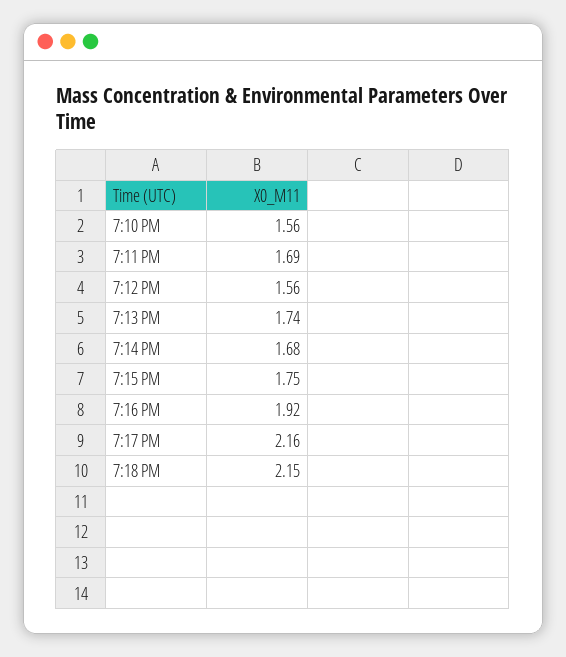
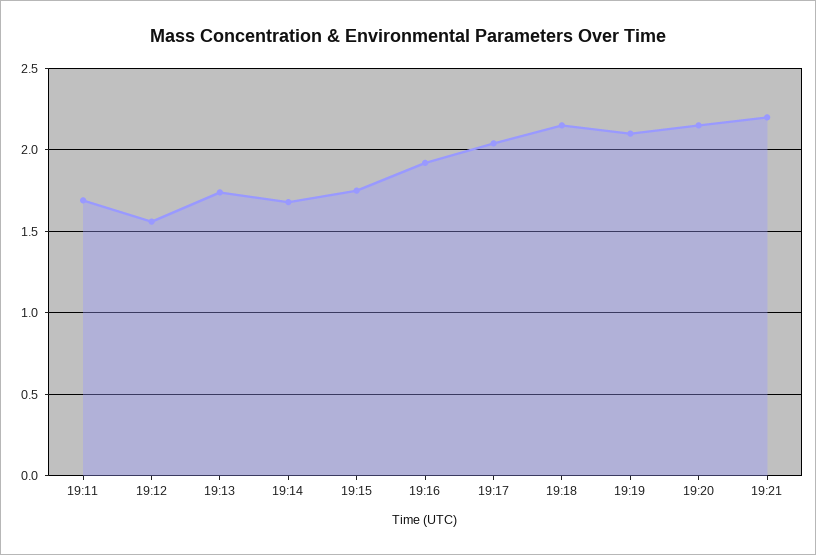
7:10 PM: 1.56 -> none
7:17 PM: 2.16 -> 2.05
19:19: none -> 2.1
19:20: none -> 2.15
19:21: none -> 2.2

